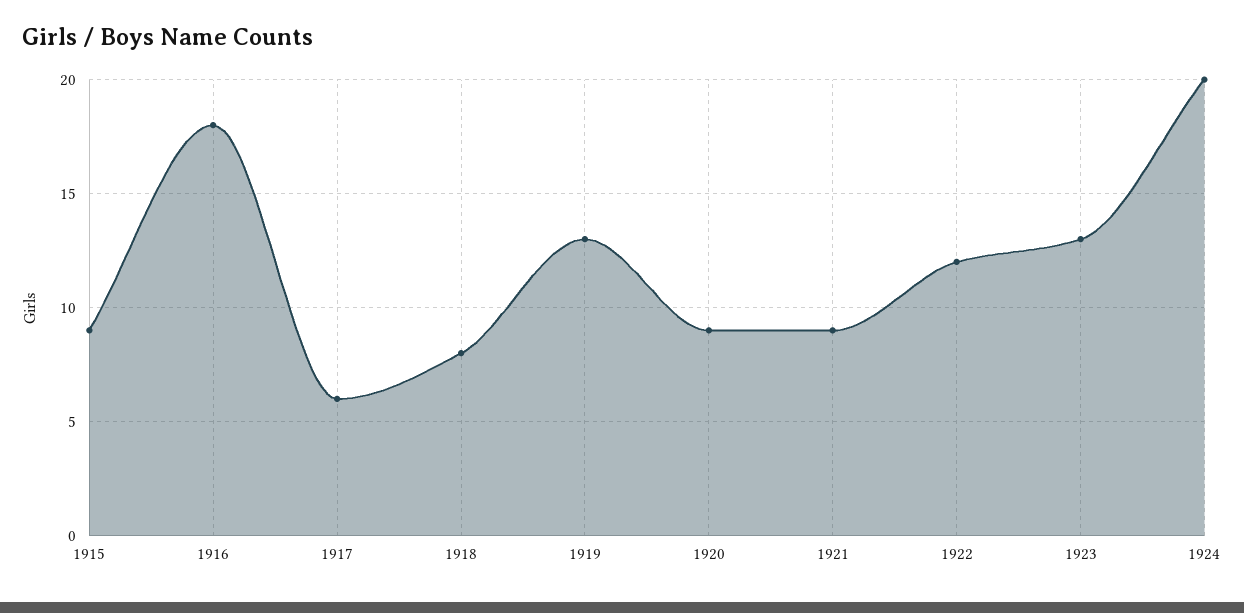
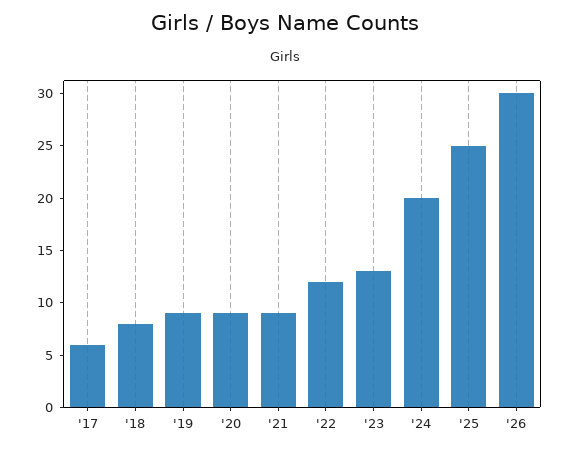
1915: 9 -> none
1916: 18 -> none
1919: 13 -> 9
'25: none -> 25
'26: none -> 30

